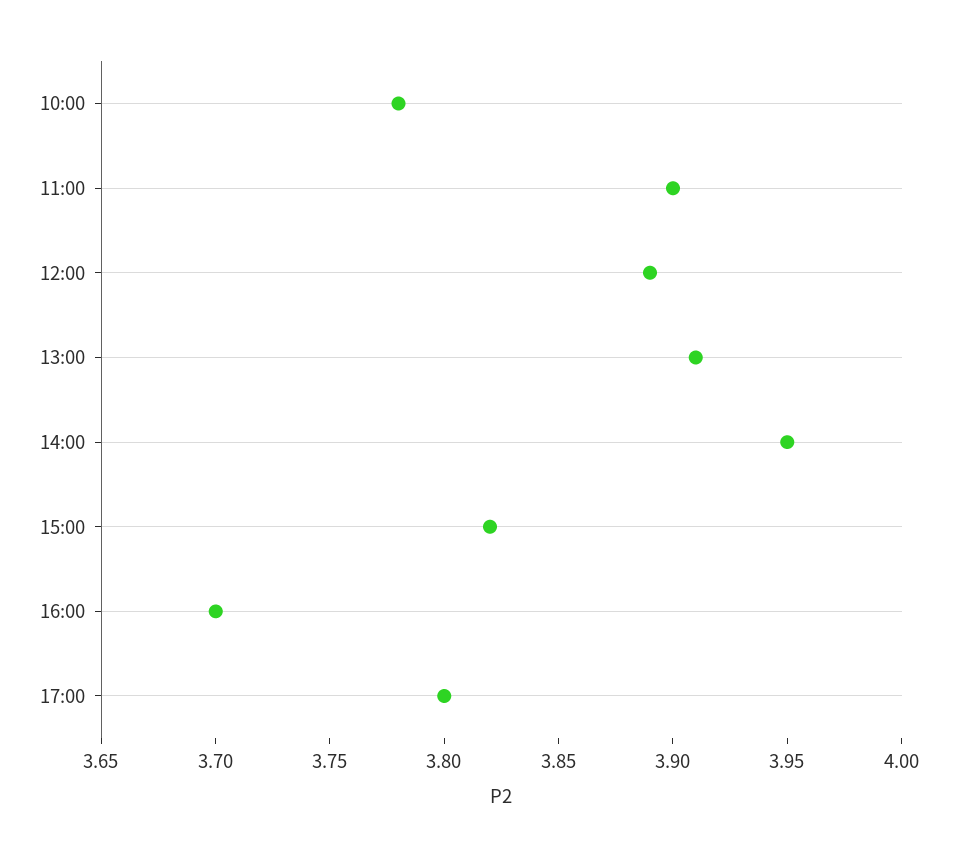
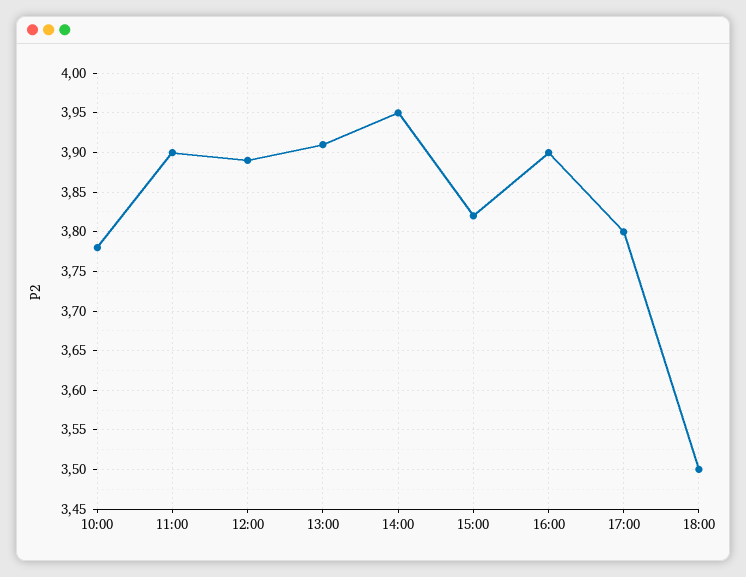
16:00: 3.7 -> 3.9
18:00: none -> 3.5

